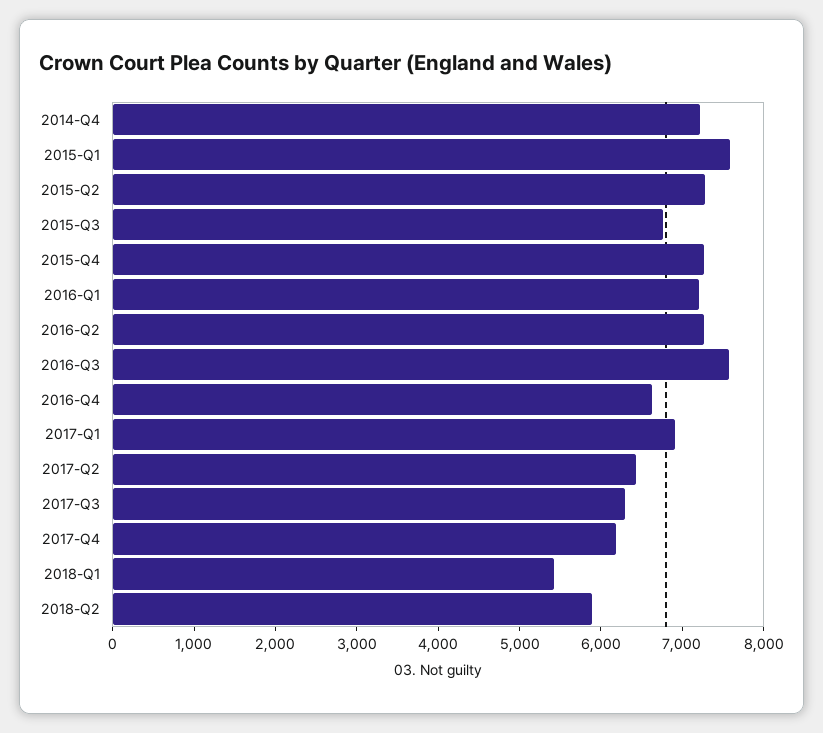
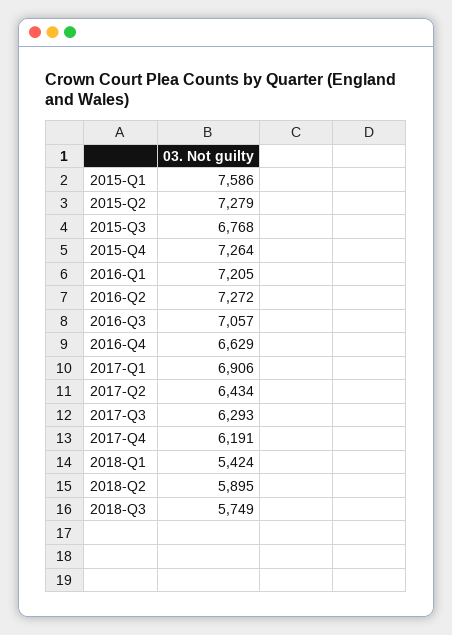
2014-Q4: 7200 -> none
2016-Q3: 7600 -> 7057
2018-Q3: none -> 5749

